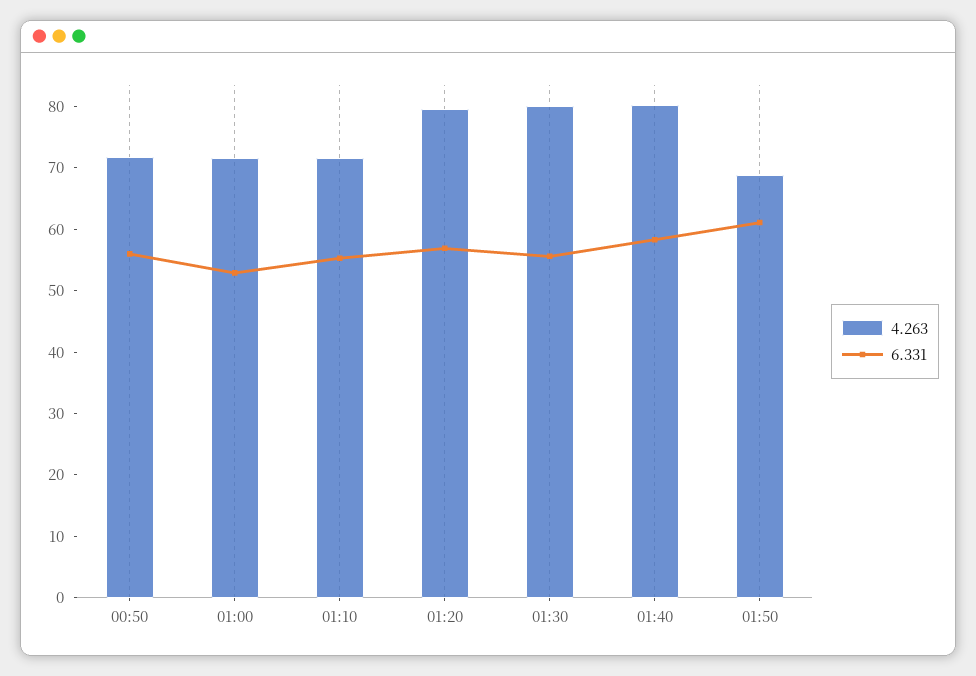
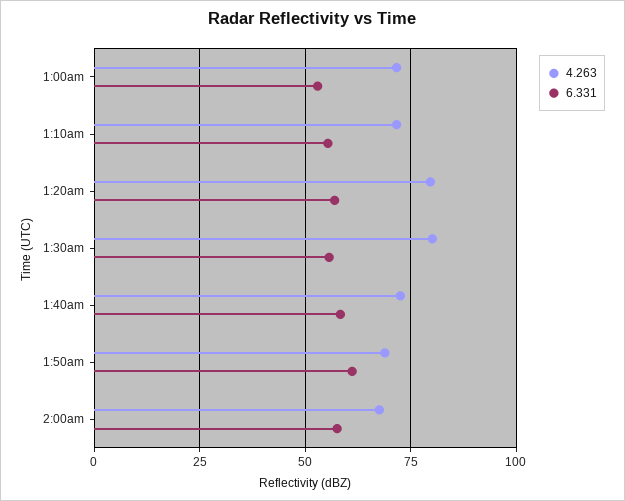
4.263, 00:50: 72 -> none
6.331, 00:50: 56 -> none
4.263, 01:40: 80 -> 72.5
4.263, 2:00am: none -> 67.5
6.331, 2:00am: none -> 57.5

